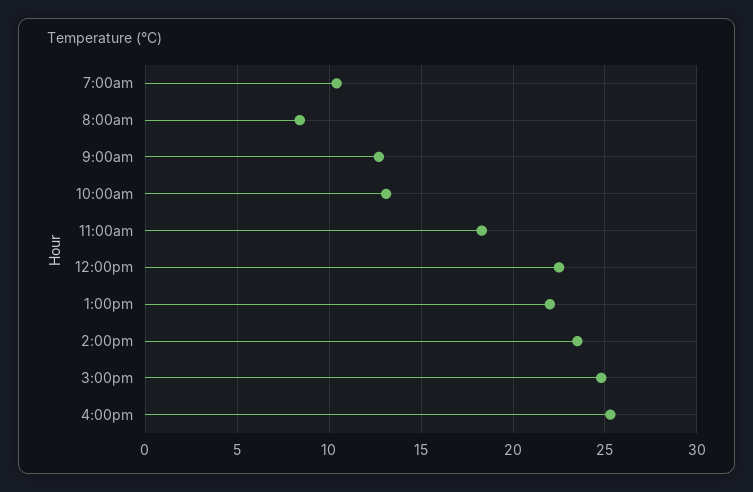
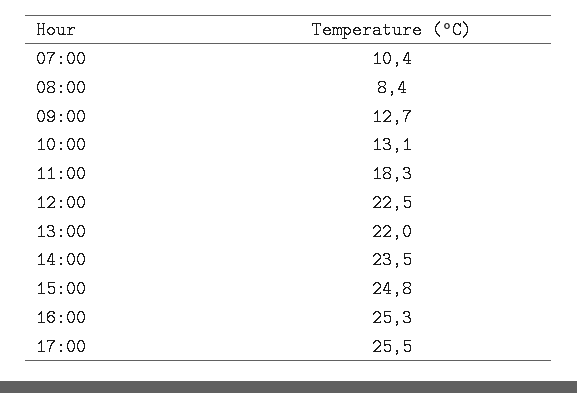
17:00: none -> 25.5

